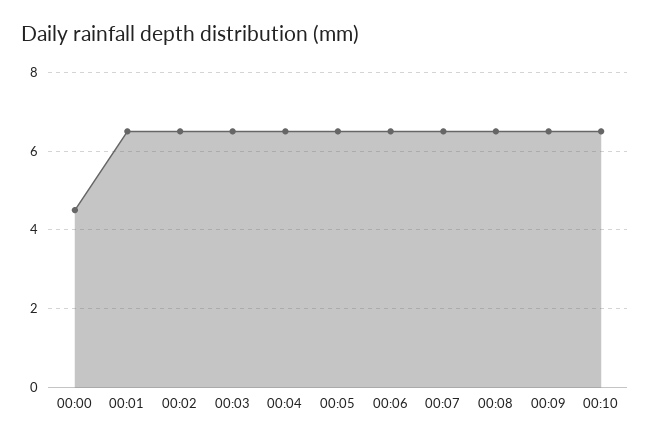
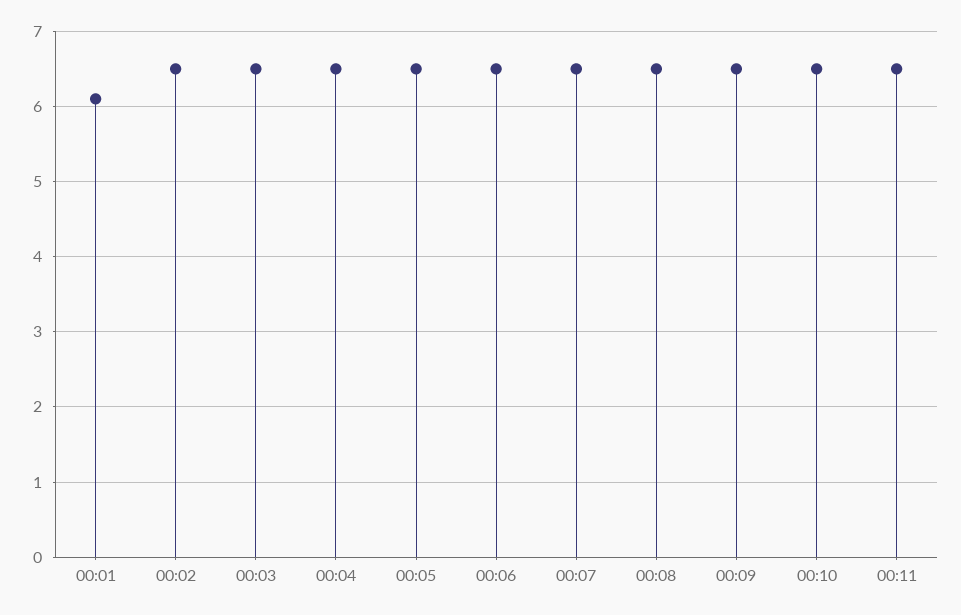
00:00: 4.5 -> none
00:01: 6.5 -> 6.1
00:11: none -> 6.5

